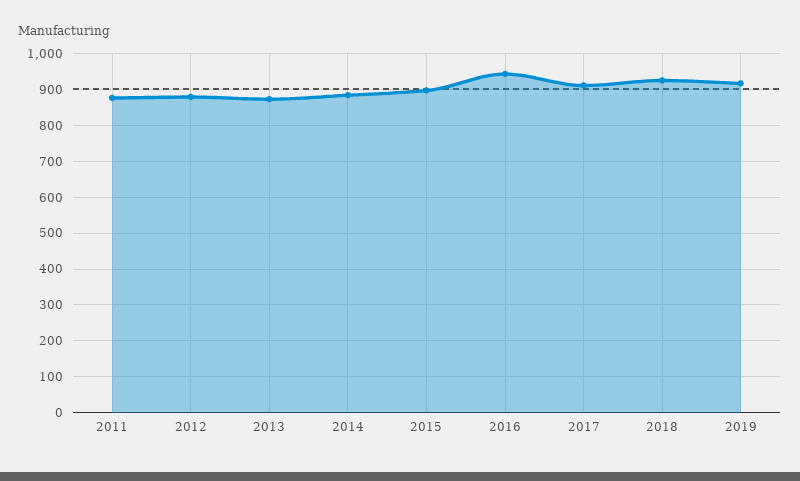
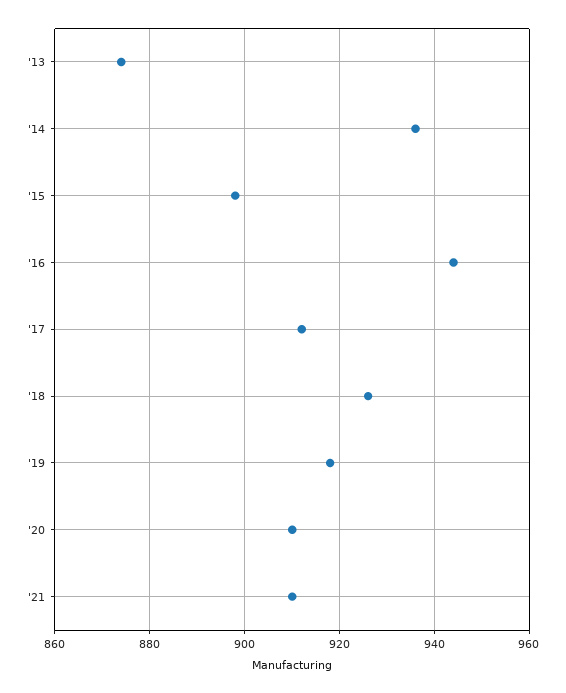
2011: 880 -> none
2012: 880 -> none
2014: 880 -> 935
'20: none -> 910
'21: none -> 910

